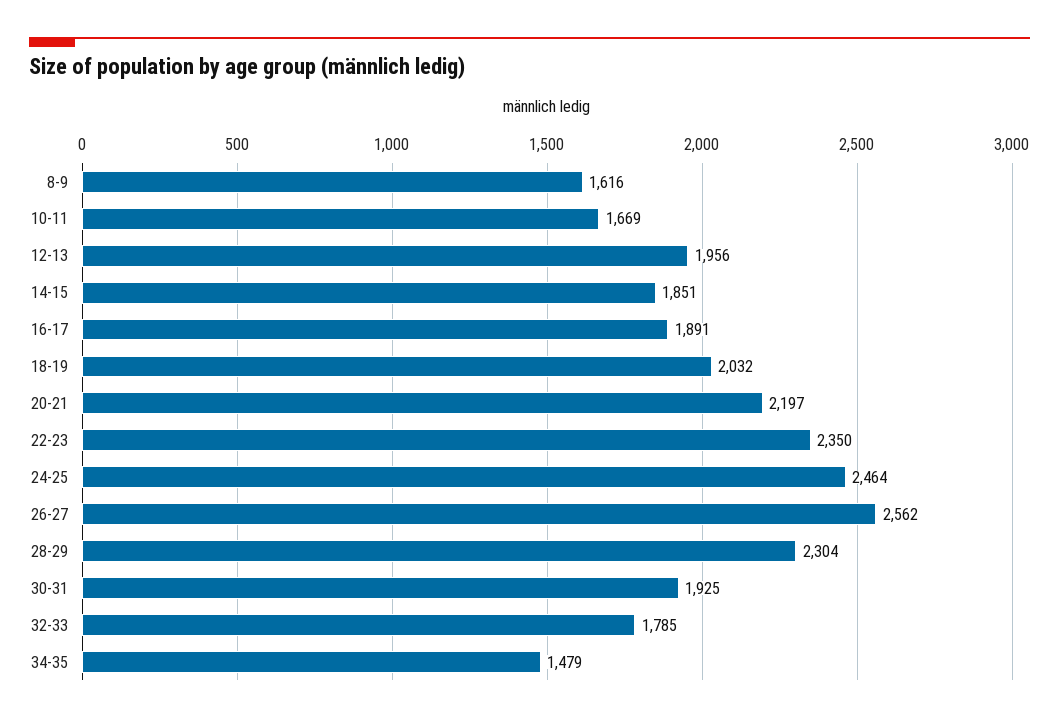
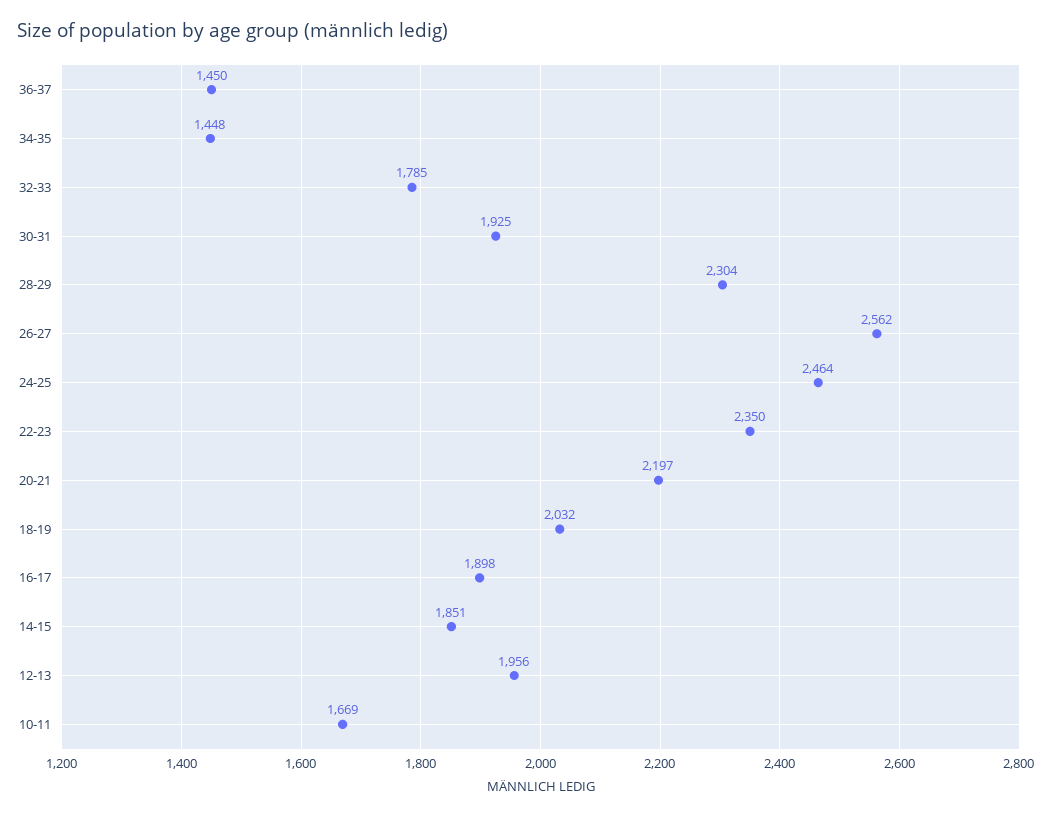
8-9: 1616 -> none
16-17: 1891 -> 1898
34-35: 1479 -> 1448
36-37: none -> 1450

